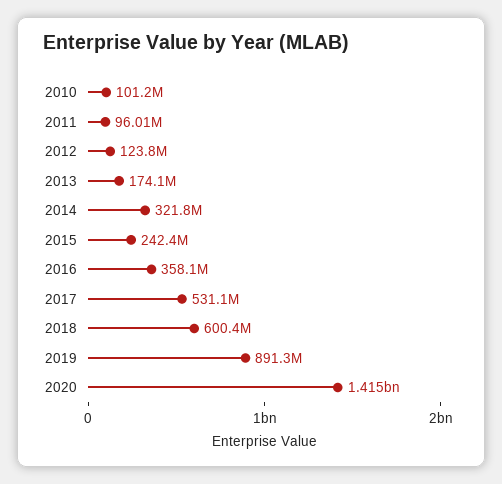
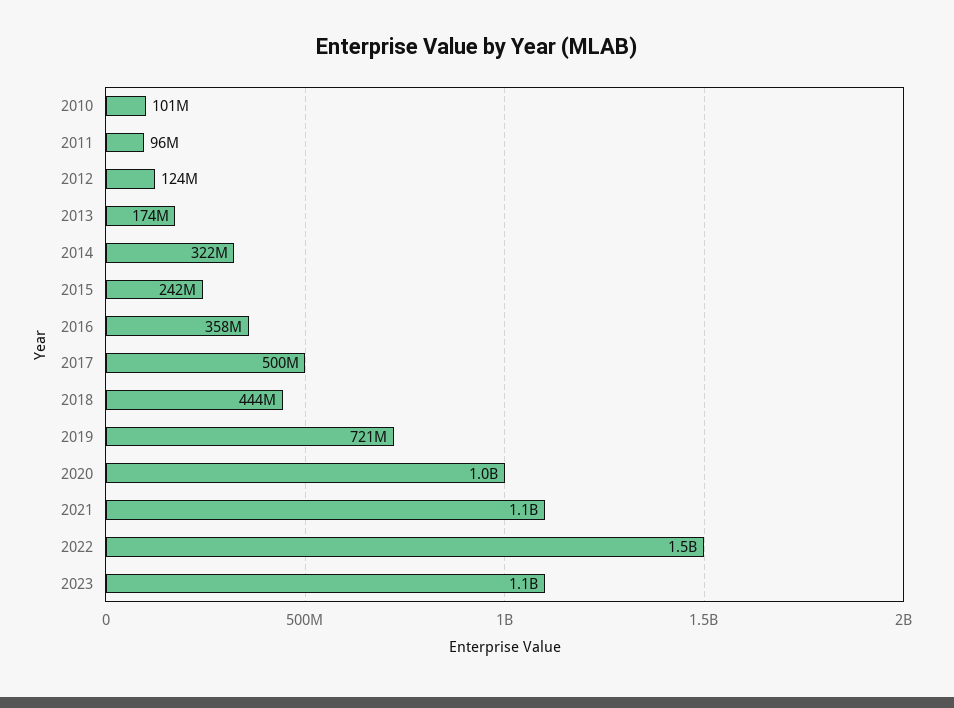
2017: 531100000 -> 500000000
2018: 600400000 -> 444000000
2019: 891300000 -> 721000000
2020: 1415000000 -> 1000000000
2021: none -> 1100000000
2022: none -> 1500000000
2023: none -> 1100000000

